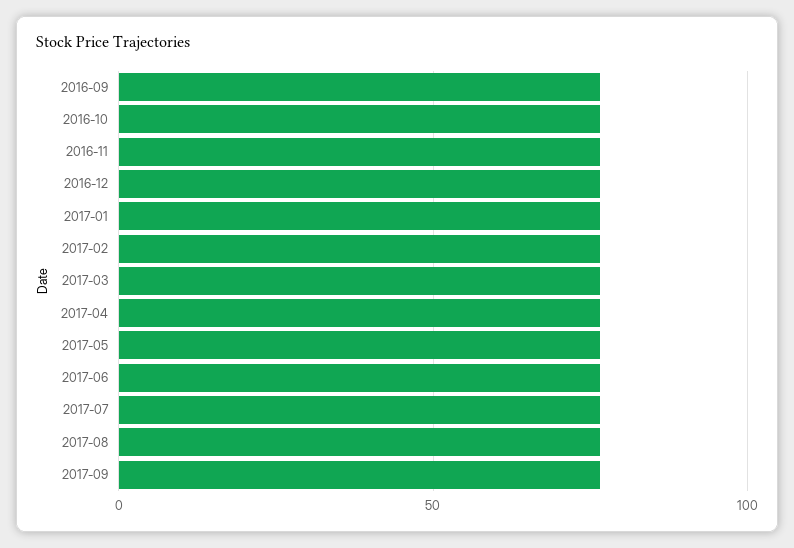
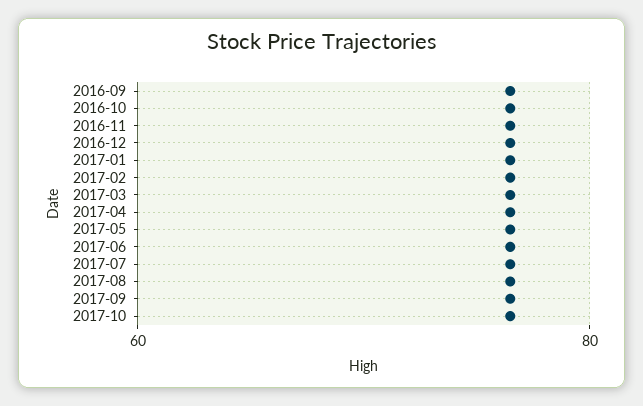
2017-10: none -> 76

